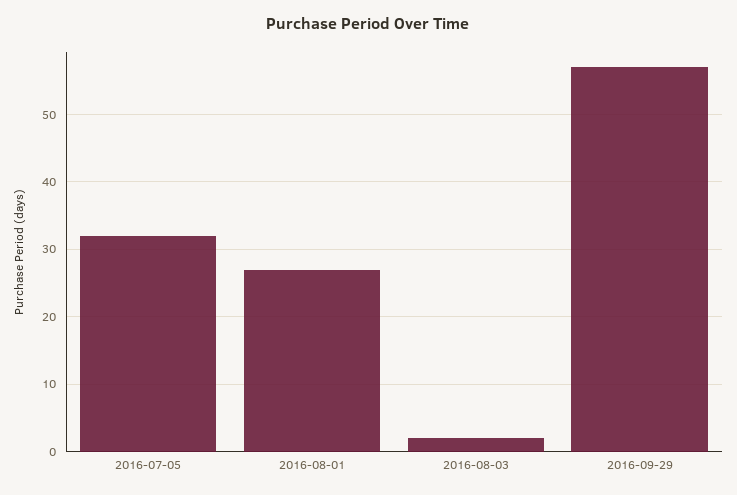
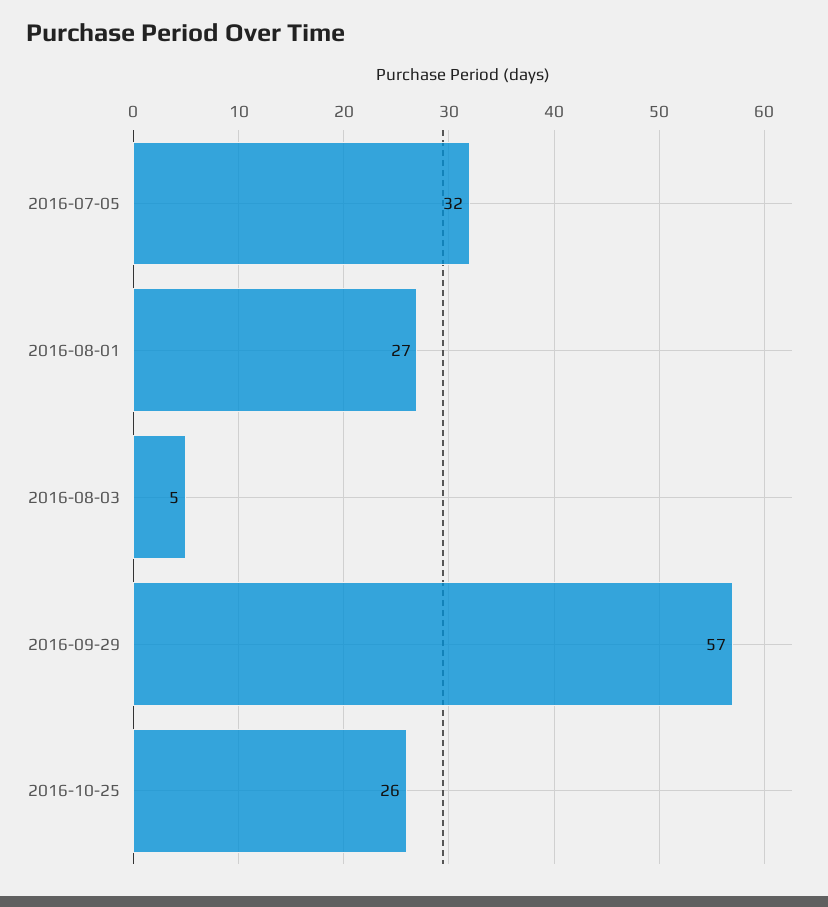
2016-08-03: 2 -> 5
2016-10-25: none -> 26

